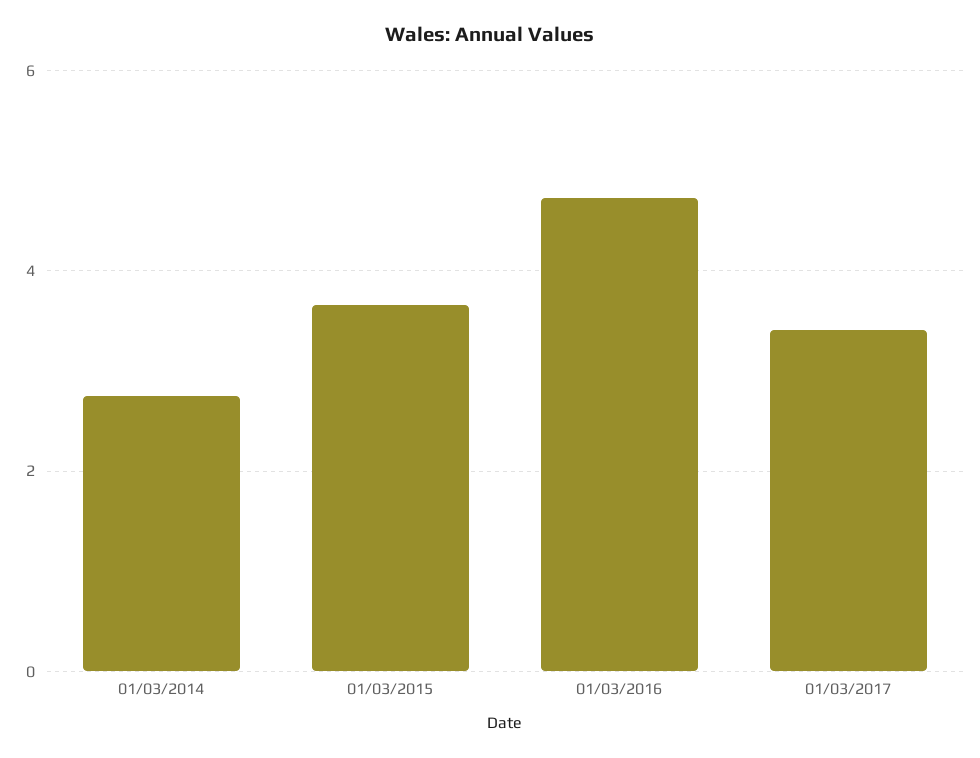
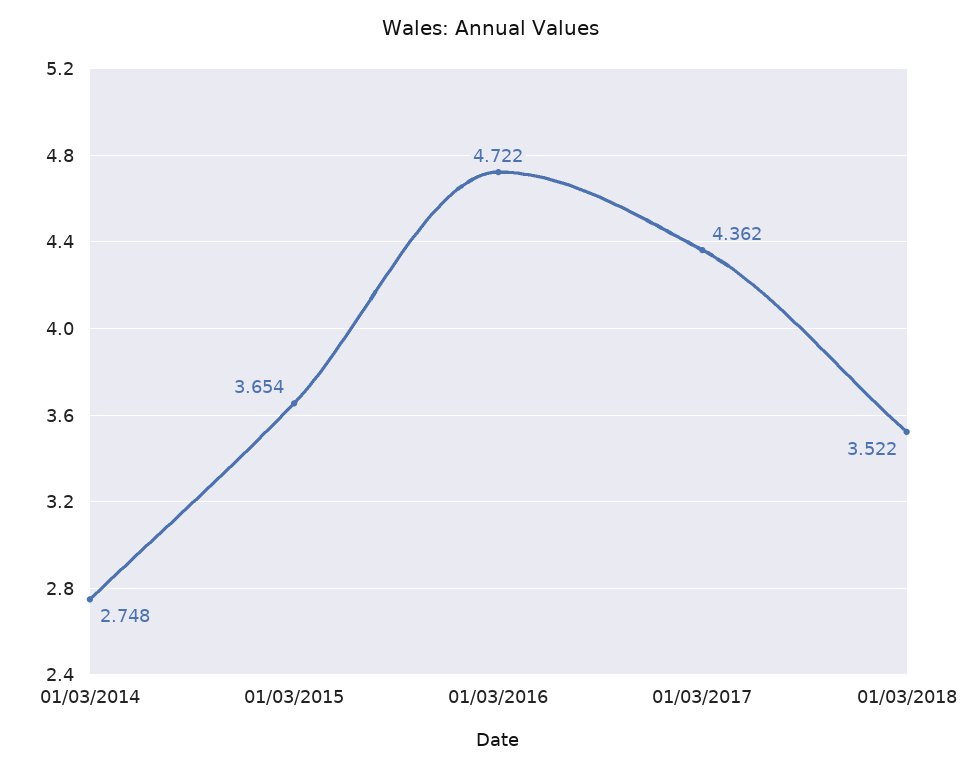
01/03/2017: 3.4 -> 4.362
01/03/2018: none -> 3.522

